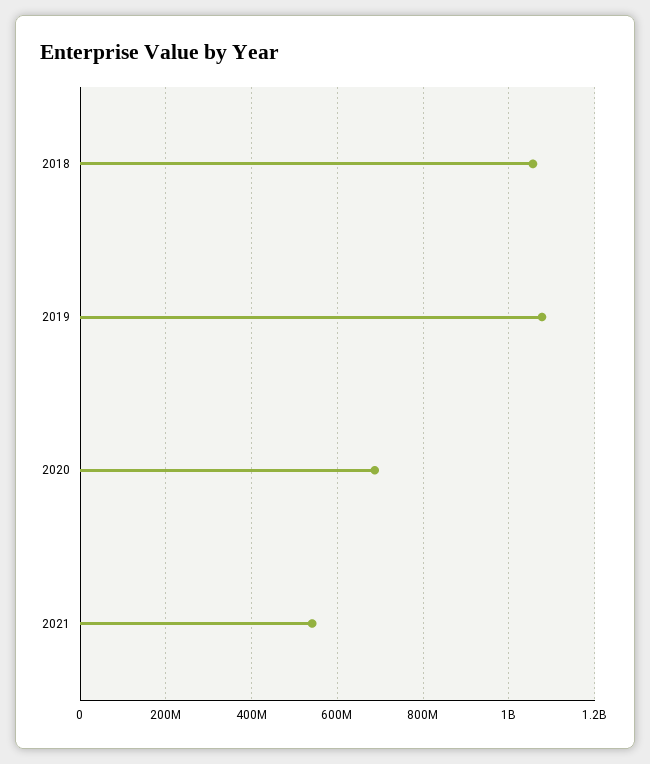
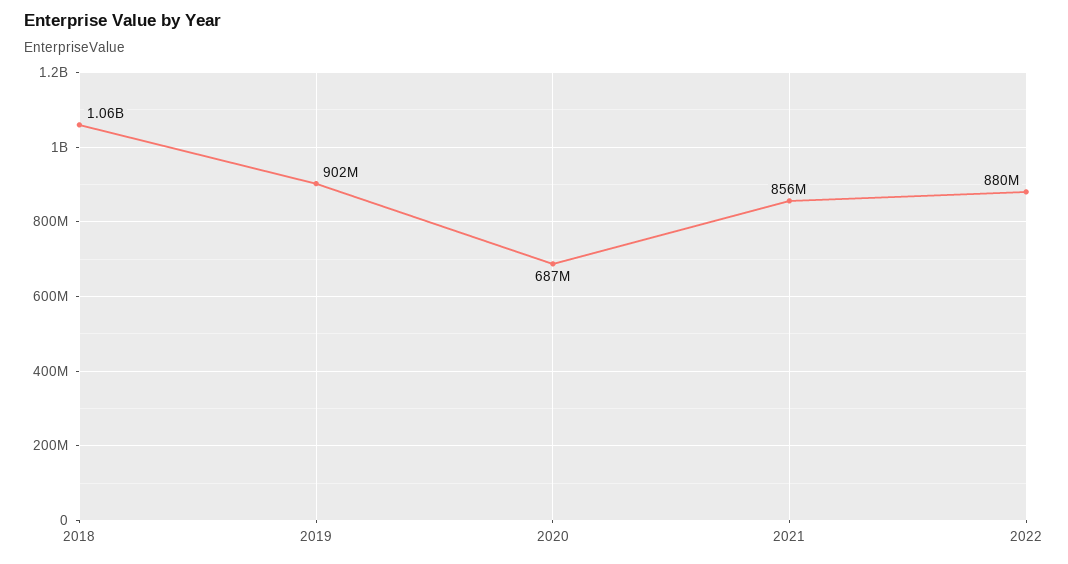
2019: 1080000000 -> 902000000
2021: 540000000 -> 856000000
2022: none -> 880000000

